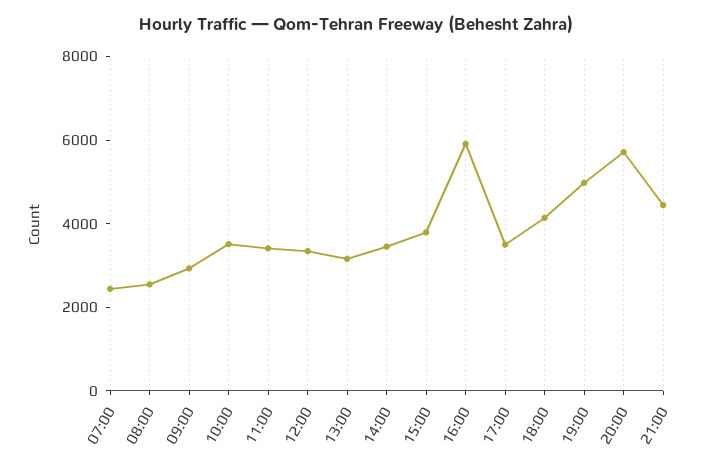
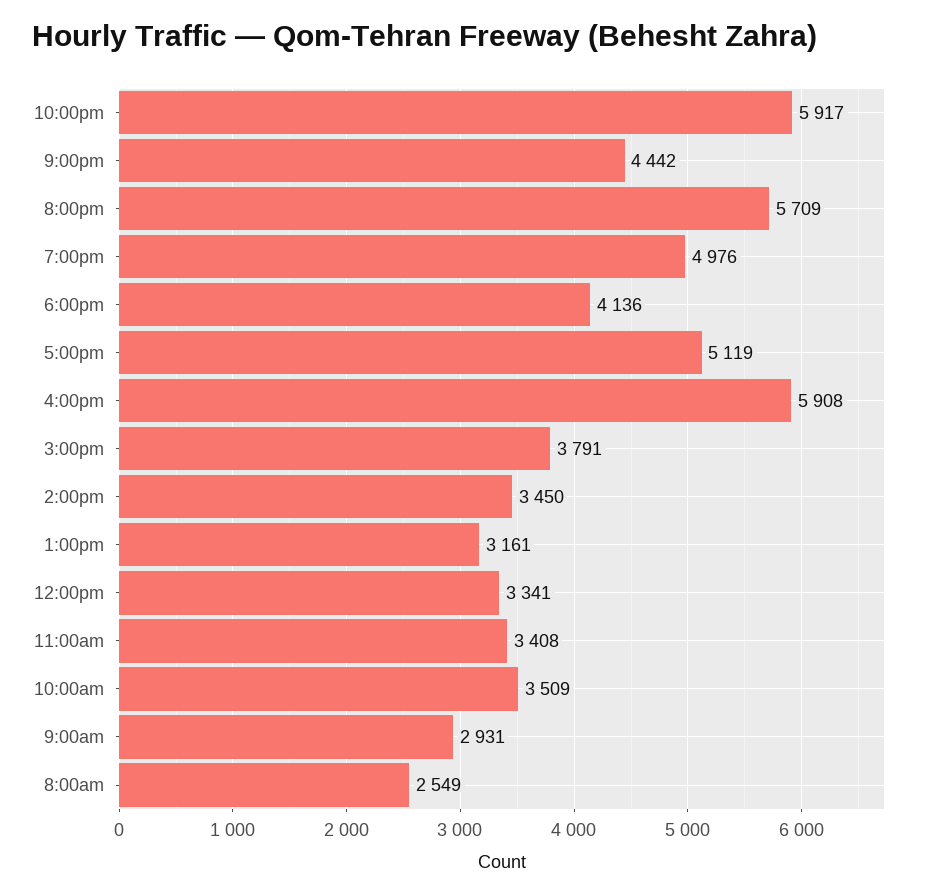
07:00: 2500 -> none
17:00: 3500 -> 5119
10:00pm: none -> 5917

